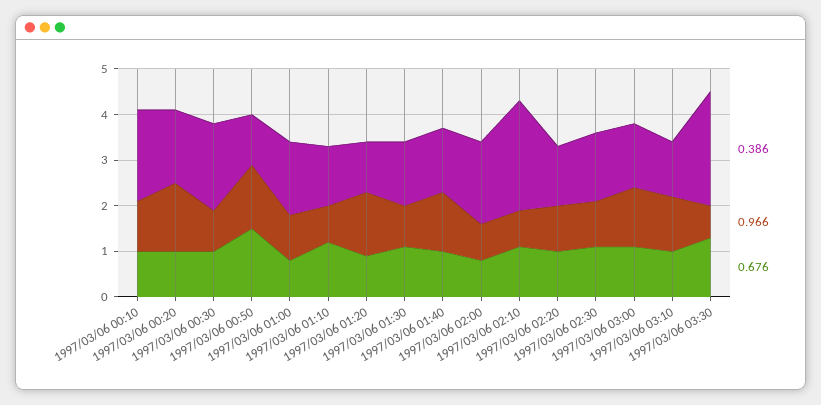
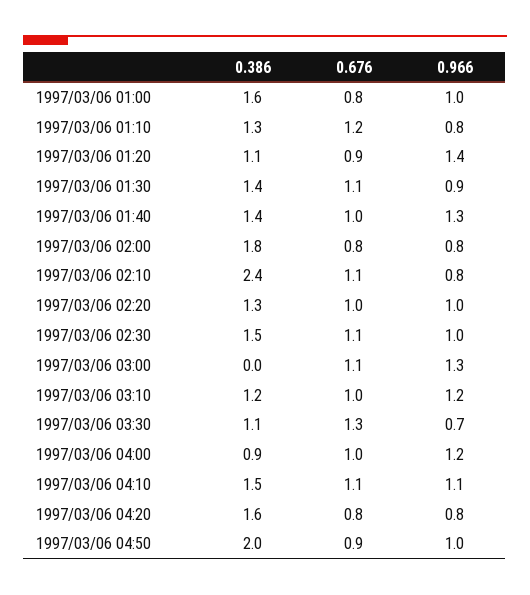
0.386, 1997/03/06 00:10: 2 -> none
0.966, 1997/03/06 00:10: 1 -> none
0.676, 1997/03/06 00:10: 1 -> none
0.386, 1997/03/06 00:20: 1.5 -> none
0.966, 1997/03/06 00:20: 1.5 -> none
0.676, 1997/03/06 00:20: 1 -> none
0.386, 1997/03/06 00:30: 2 -> none
0.966, 1997/03/06 00:30: 1 -> none
0.676, 1997/03/06 00:30: 1 -> none
0.386, 1997/03/06 00:50: 1 -> none
0.966, 1997/03/06 00:50: 1.5 -> none
0.676, 1997/03/06 00:50: 1.5 -> none
0.386, 1997/03/06 03:00: 1.5 -> 0
0.386, 1997/03/06 03:30: 2.5 -> 1.1
0.386, 1997/03/06 04:00: none -> 0.9
0.676, 1997/03/06 04:00: none -> 1
0.966, 1997/03/06 04:00: none -> 1.2
0.386, 1997/03/06 04:10: none -> 1.5
0.676, 1997/03/06 04:10: none -> 1.1
0.966, 1997/03/06 04:10: none -> 1.1
0.386, 1997/03/06 04:20: none -> 1.6
0.676, 1997/03/06 04:20: none -> 0.8
0.966, 1997/03/06 04:20: none -> 0.8
0.386, 1997/03/06 04:50: none -> 2
0.676, 1997/03/06 04:50: none -> 0.9
0.966, 1997/03/06 04:50: none -> 1

